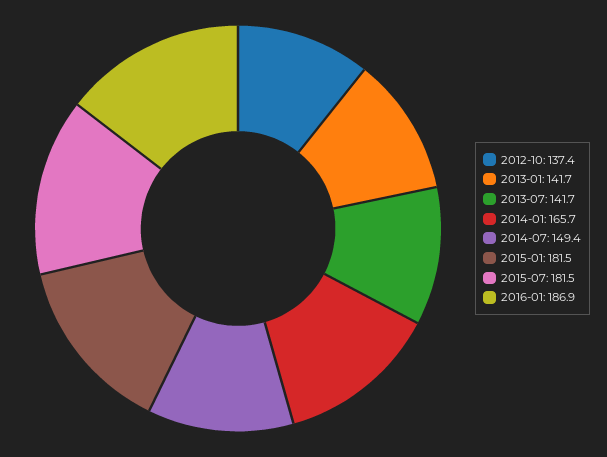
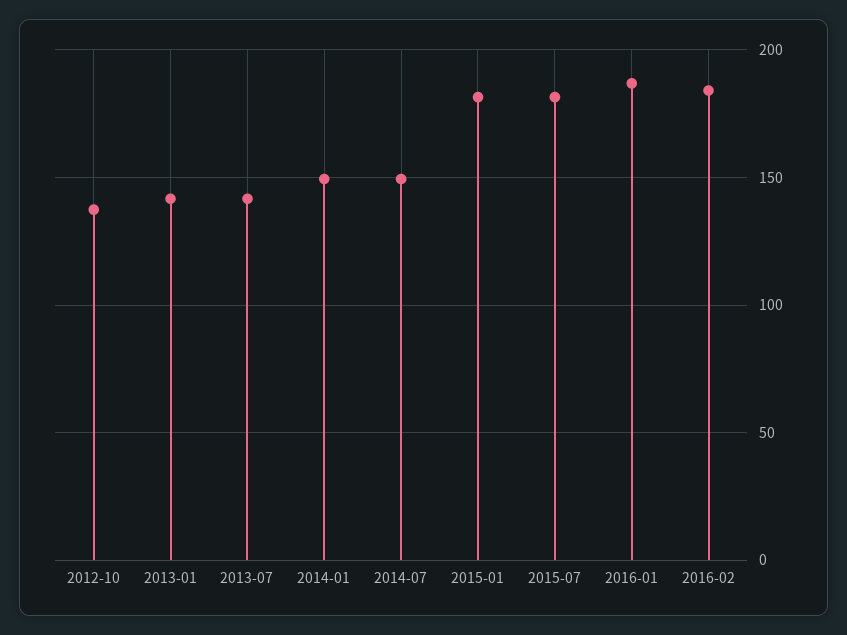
2014-01: 165.7 -> 150
2016-02: none -> 185

